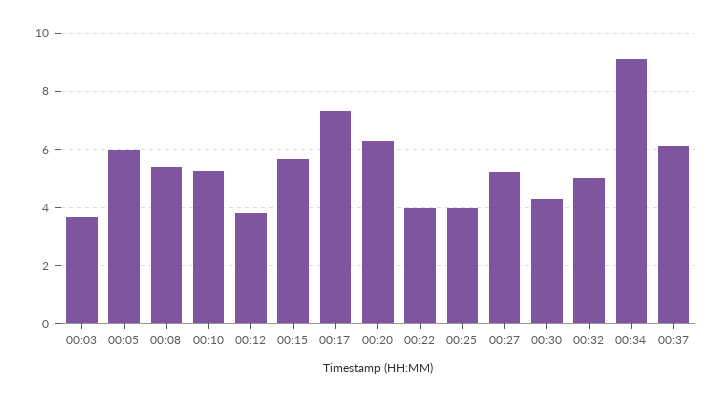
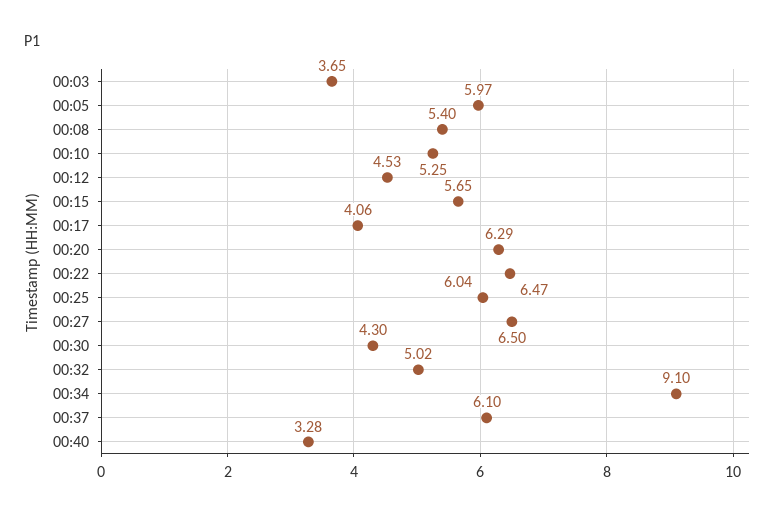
00:12: 3.75 -> 4.53
00:17: 7.25 -> 4.06
00:22: 4 -> 6.47
00:25: 4 -> 6.04
00:27: 5.25 -> 6.5
00:40: none -> 3.28

